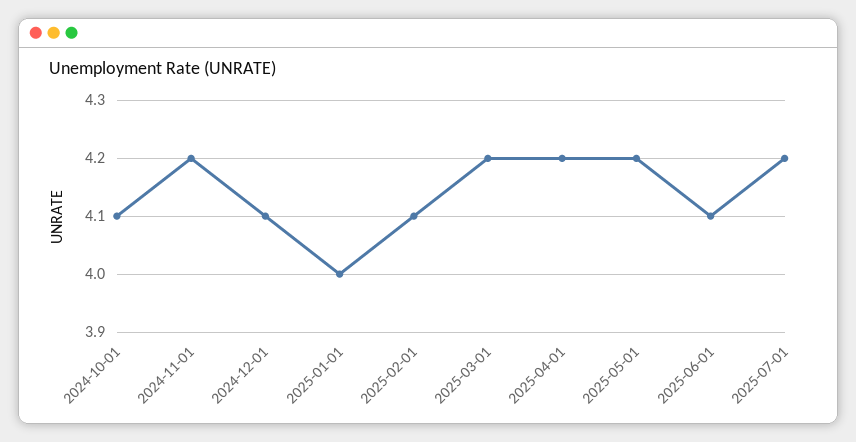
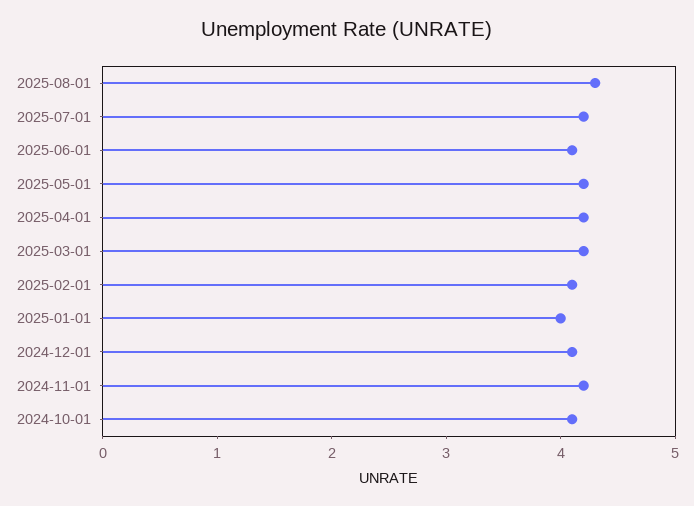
2025-08-01: none -> 4.3

